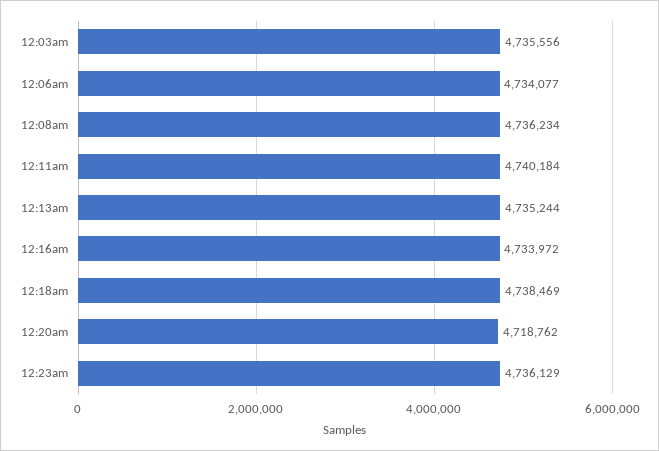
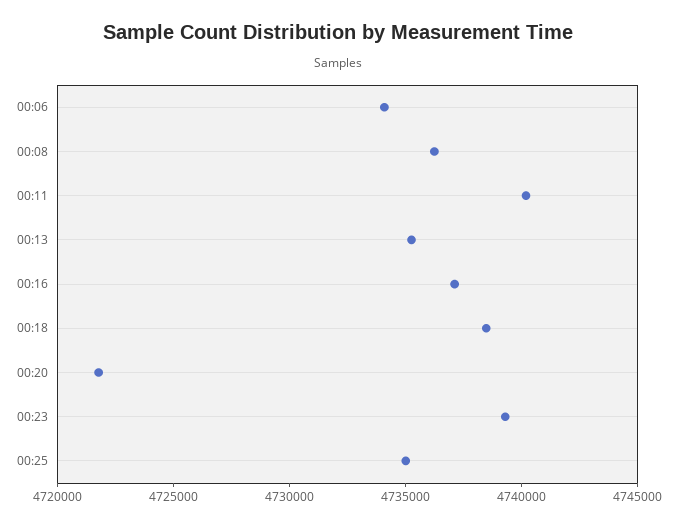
12:03am: 4735556 -> none
12:16am: 4733972 -> 4737000
12:20am: 4718762 -> 4722000
12:23am: 4736129 -> 4739000
00:25: none -> 4735000

